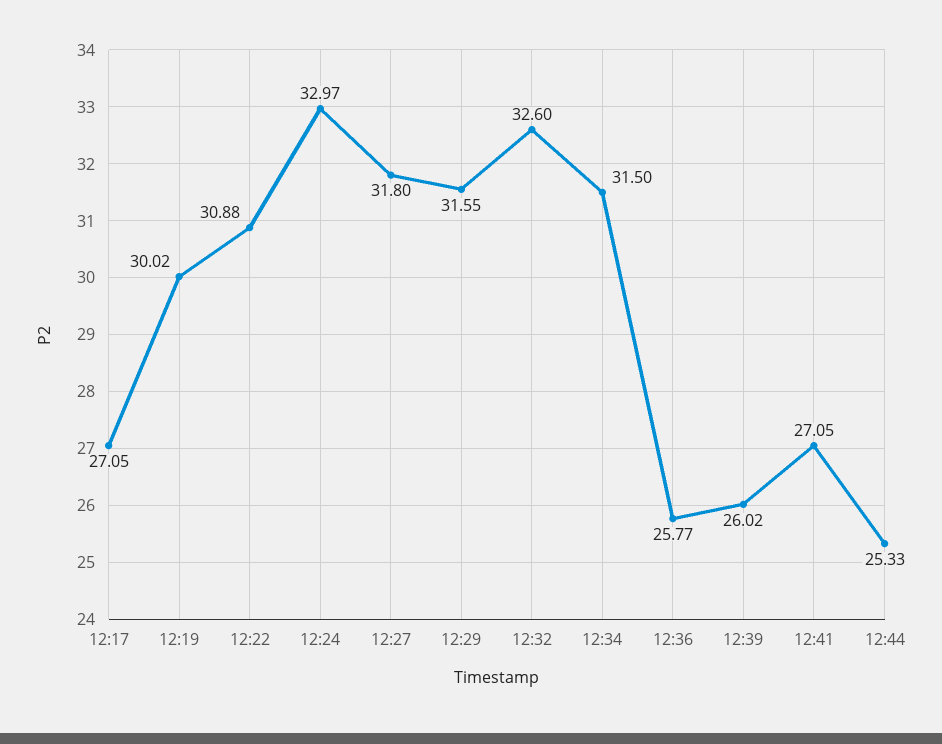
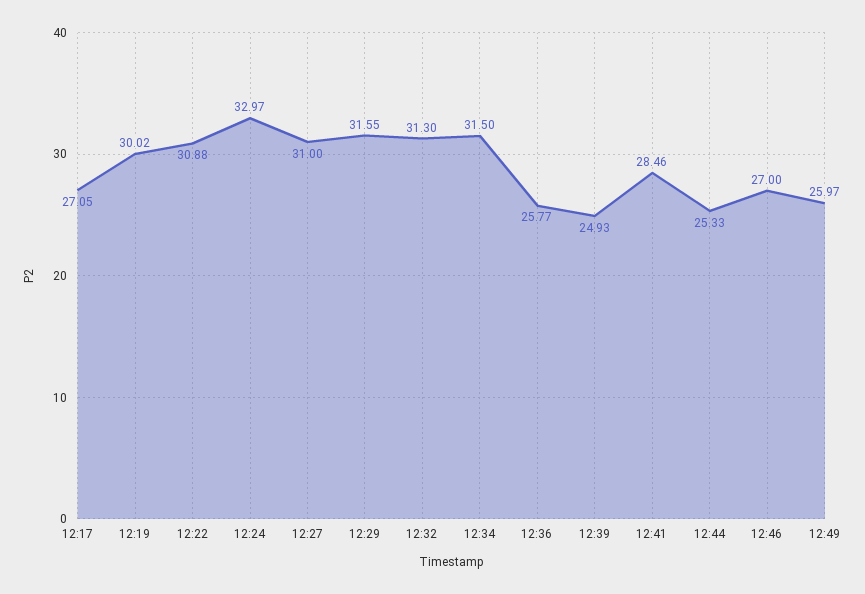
12:27: 31.8 -> 31
12:32: 32.6 -> 31.3
12:39: 26.02 -> 24.93
12:41: 27.05 -> 28.46
12:46: none -> 27
12:49: none -> 25.97

